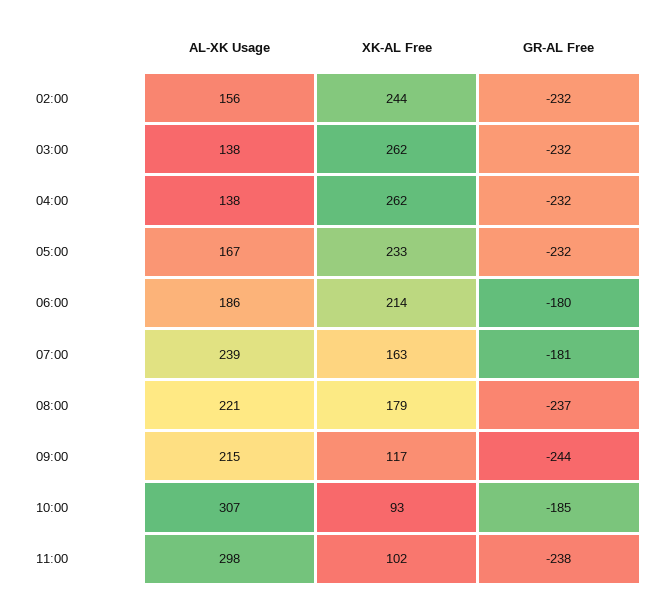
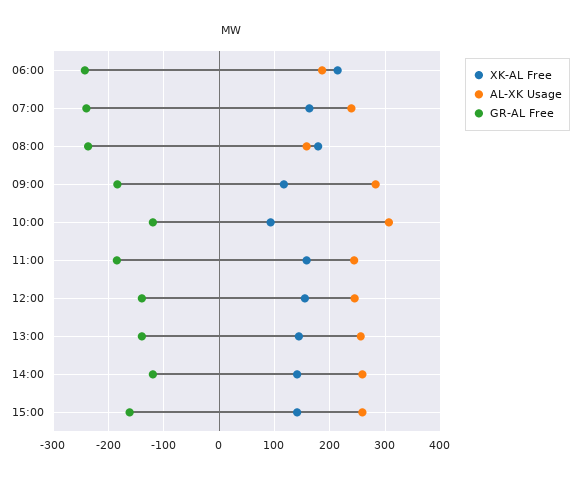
AL-XK Usage, 02:00: 156 -> none
XK-AL Free, 02:00: 244 -> none
GR-AL Free, 02:00: -232 -> none
AL-XK Usage, 03:00: 138 -> none
XK-AL Free, 03:00: 262 -> none
GR-AL Free, 03:00: -232 -> none
AL-XK Usage, 04:00: 138 -> none
XK-AL Free, 04:00: 262 -> none
GR-AL Free, 04:00: -232 -> none
AL-XK Usage, 05:00: 167 -> none
XK-AL Free, 05:00: 233 -> none
GR-AL Free, 05:00: -232 -> none
GR-AL Free, 06:00: -180 -> -240
GR-AL Free, 07:00: -181 -> -240
AL-XK Usage, 08:00: 221 -> 160
AL-XK Usage, 09:00: 215 -> 280
GR-AL Free, 09:00: -244 -> -180
GR-AL Free, 10:00: -185 -> -120
AL-XK Usage, 11:00: 298 -> 240
XK-AL Free, 11:00: 102 -> 160
GR-AL Free, 11:00: -238 -> -180
XK-AL Free, 12:00: none -> 160
AL-XK Usage, 12:00: none -> 240
GR-AL Free, 12:00: none -> -140
XK-AL Free, 13:00: none -> 140
AL-XK Usage, 13:00: none -> 260
GR-AL Free, 13:00: none -> -140
XK-AL Free, 14:00: none -> 140
AL-XK Usage, 14:00: none -> 260
GR-AL Free, 14:00: none -> -120
XK-AL Free, 15:00: none -> 140
AL-XK Usage, 15:00: none -> 260
GR-AL Free, 15:00: none -> -160

